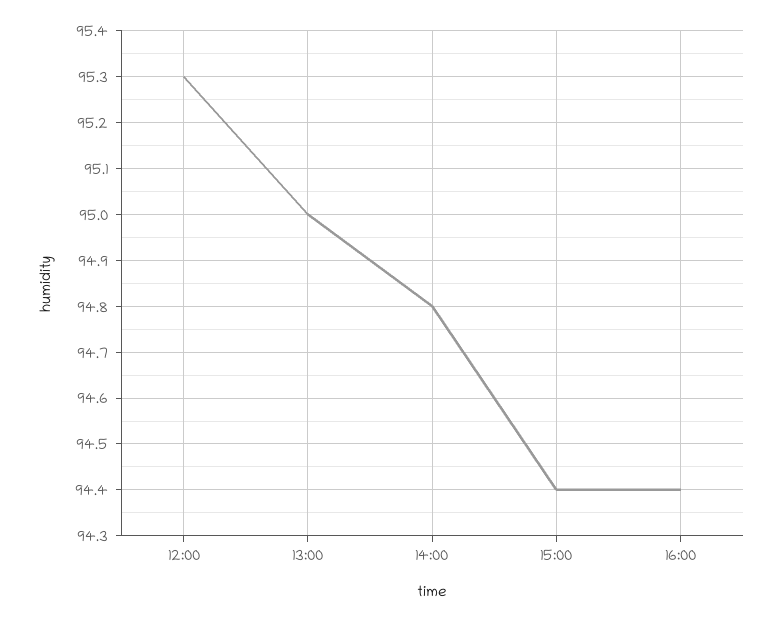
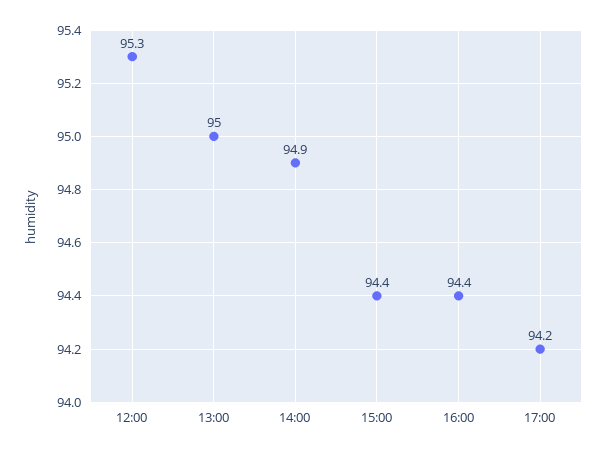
14:00: 94.8 -> 94.9
17:00: none -> 94.2

